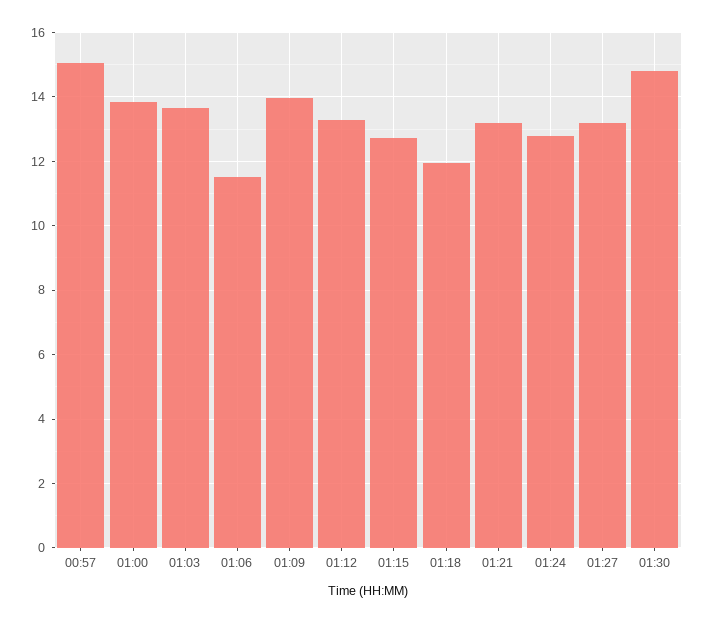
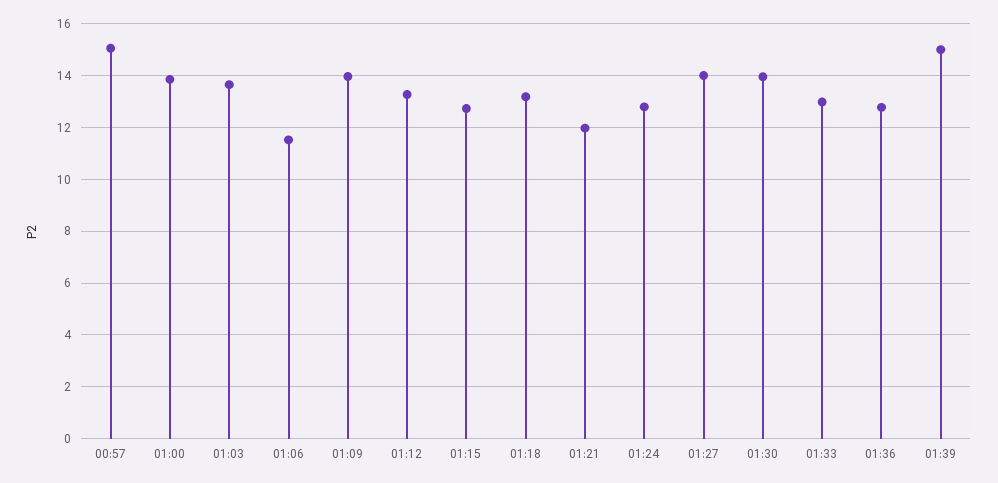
01:18: 12 -> 13.25
01:21: 13.2 -> 12
01:27: 13.2 -> 14
01:30: 14.8 -> 14
01:33: none -> 13
01:36: none -> 12.75
01:39: none -> 15

